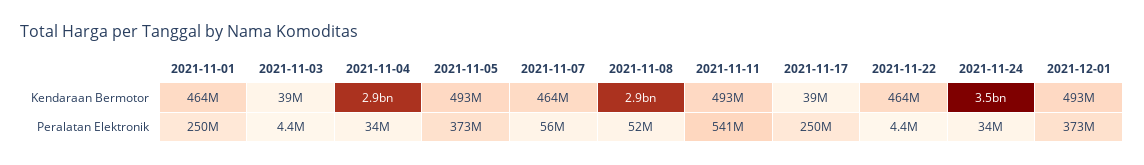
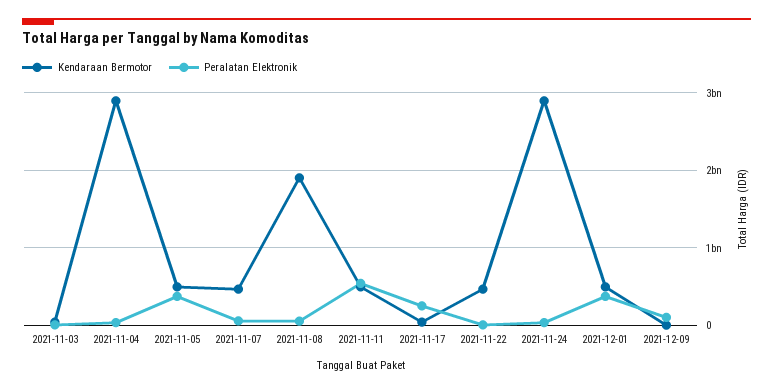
Kendaraan Bermotor, 2021-11-01: 464000000 -> none
Kendaraan Bermotor, 2021-11-08: 2900000000 -> 1900000000
Kendaraan Bermotor, 2021-11-24: 3500000000 -> 2900000000
Peralatan Elektronik, 2021-11-01: 250000000 -> none
Kendaraan Bermotor, 2021-12-09: none -> 0
Peralatan Elektronik, 2021-12-09: none -> 100000000

